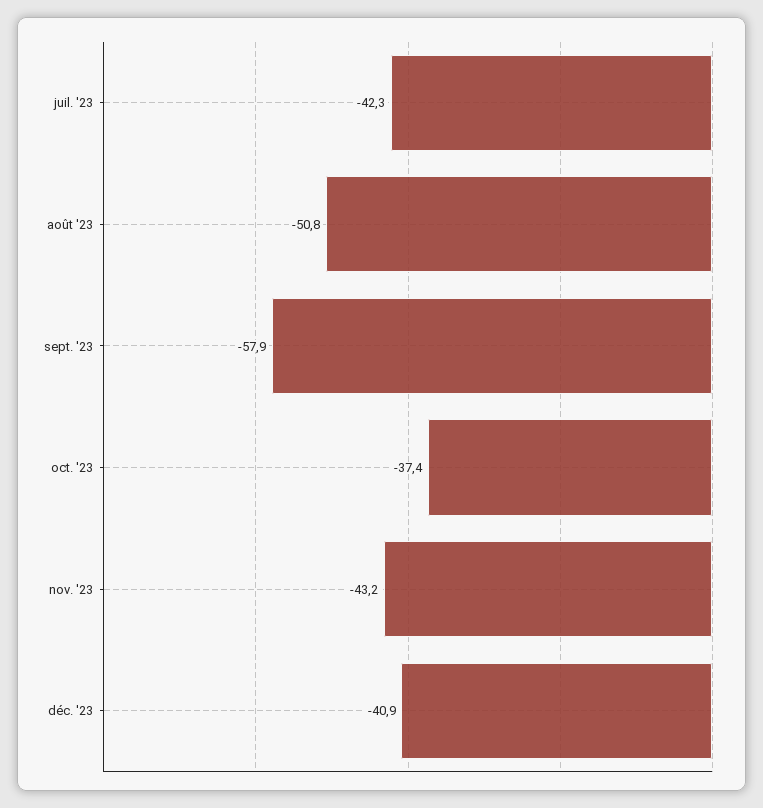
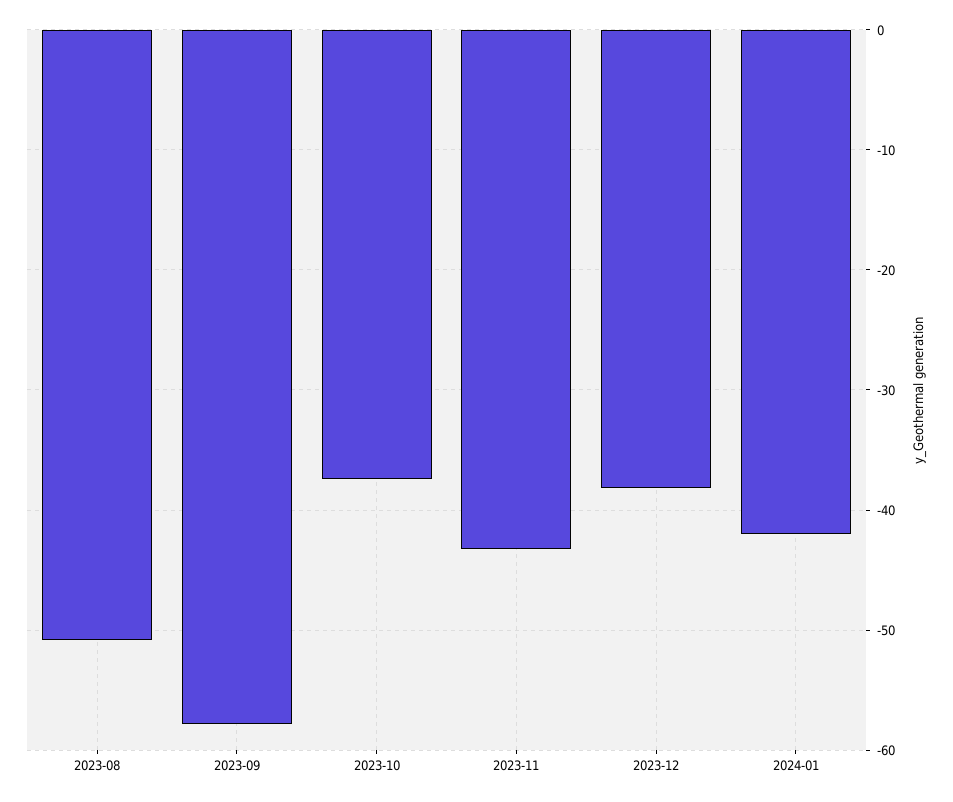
juil. '23: -42.3 -> none
déc. '23: -40.9 -> -38
2024-01: none -> -42

